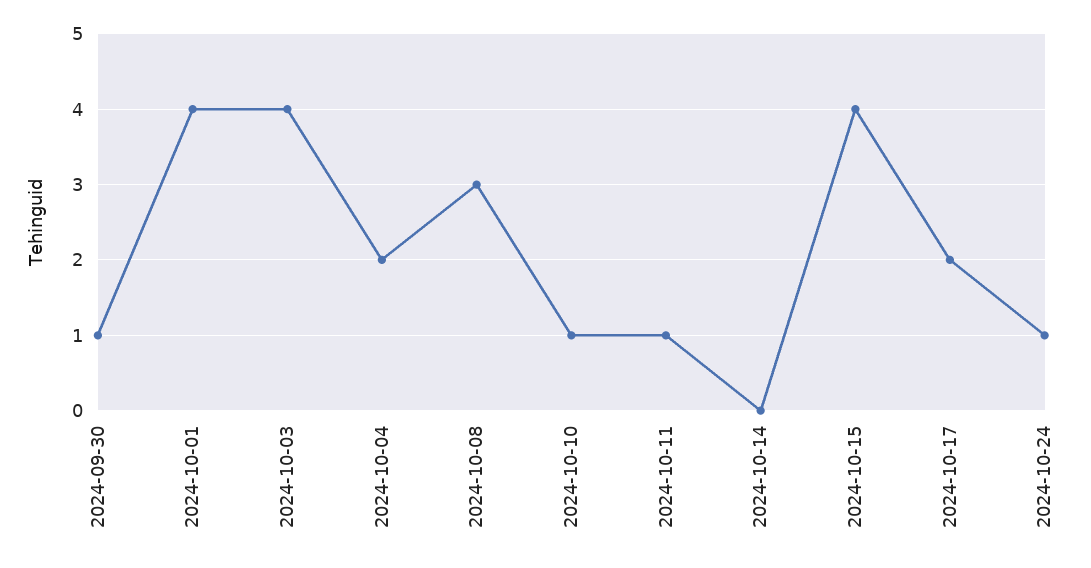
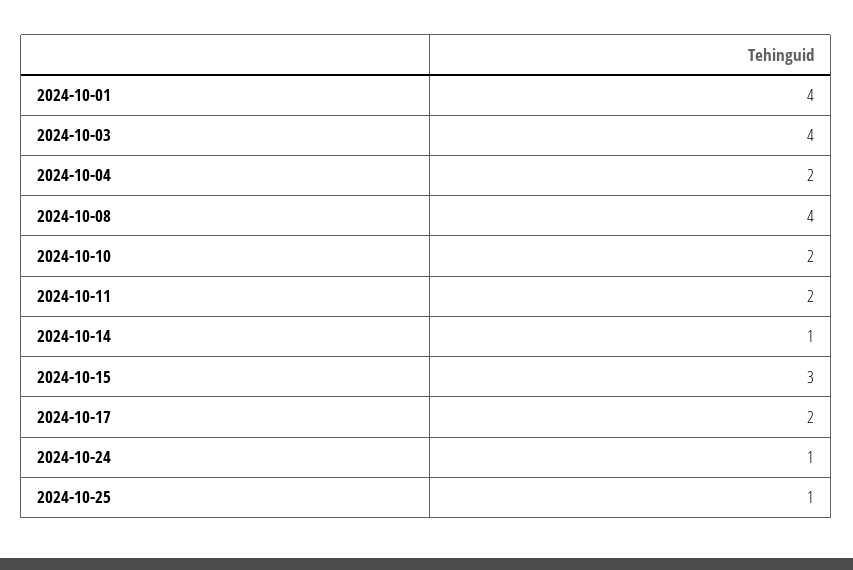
2024-09-30: 1 -> none
2024-10-08: 3 -> 4
2024-10-10: 1 -> 2
2024-10-11: 1 -> 2
2024-10-14: 0 -> 1
2024-10-15: 4 -> 3
2024-10-25: none -> 1

